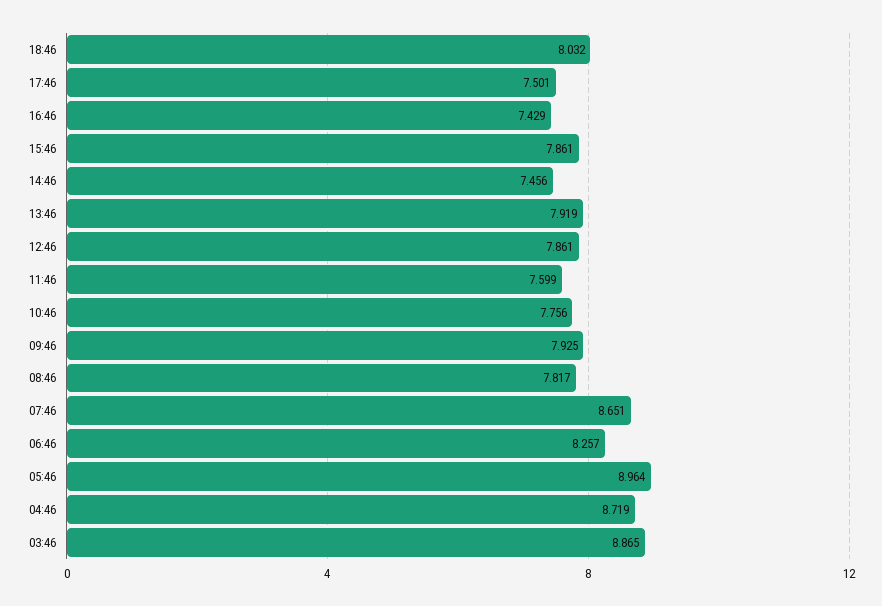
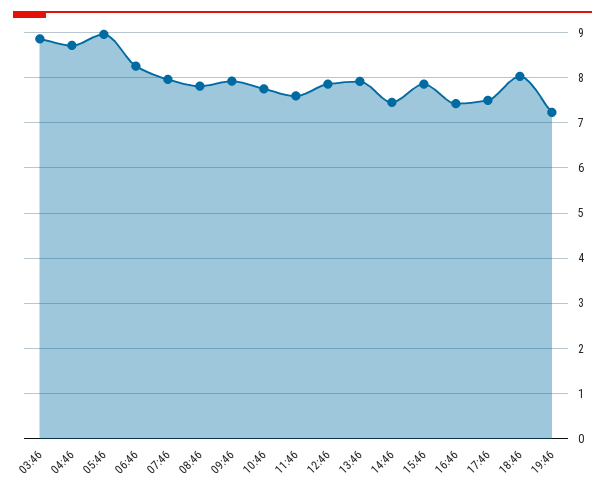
07:46: 8.651 -> 8
19:46: none -> 7.2

